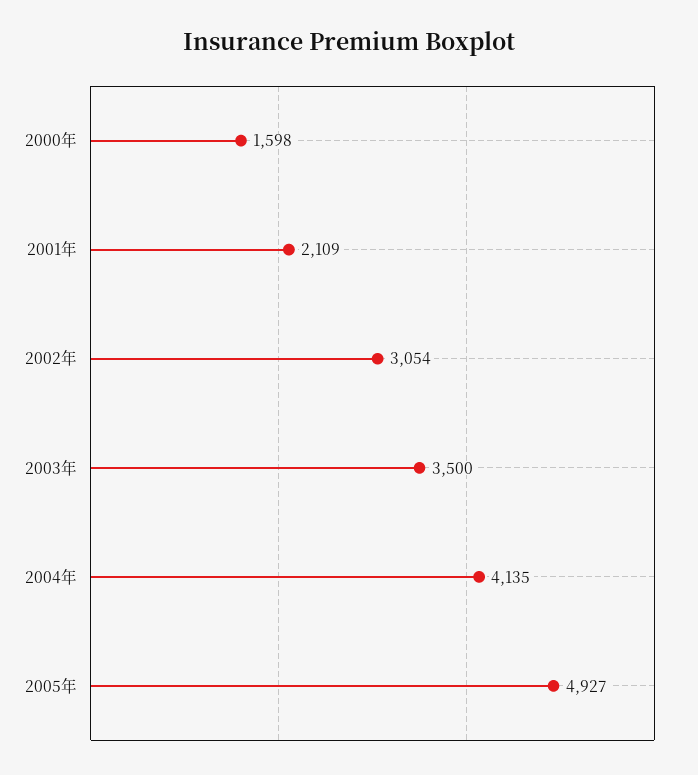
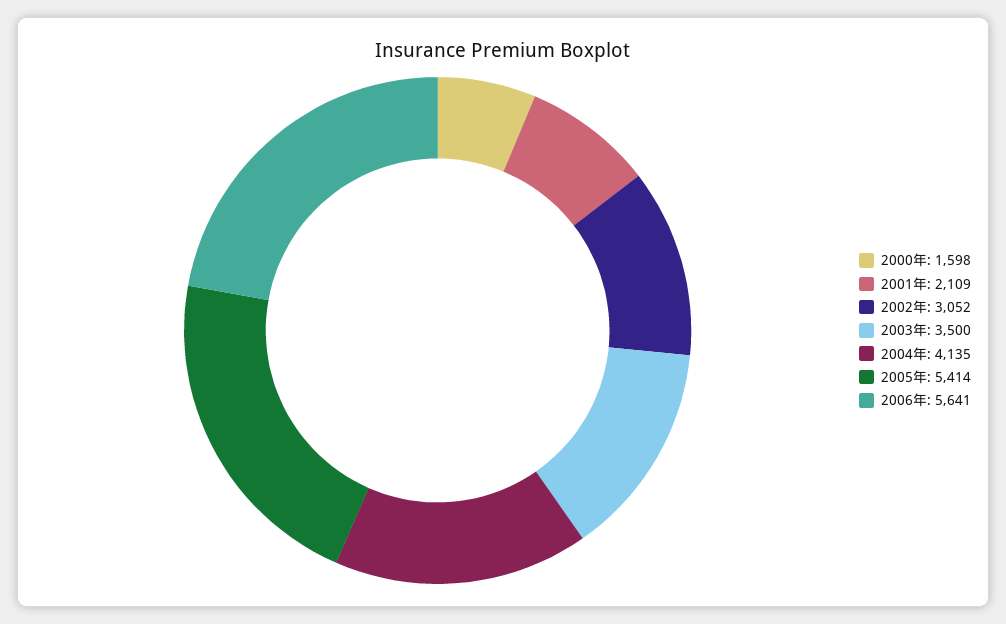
2002年: 3054 -> 3052
2005年: 4927 -> 5414
2006年: none -> 5641

